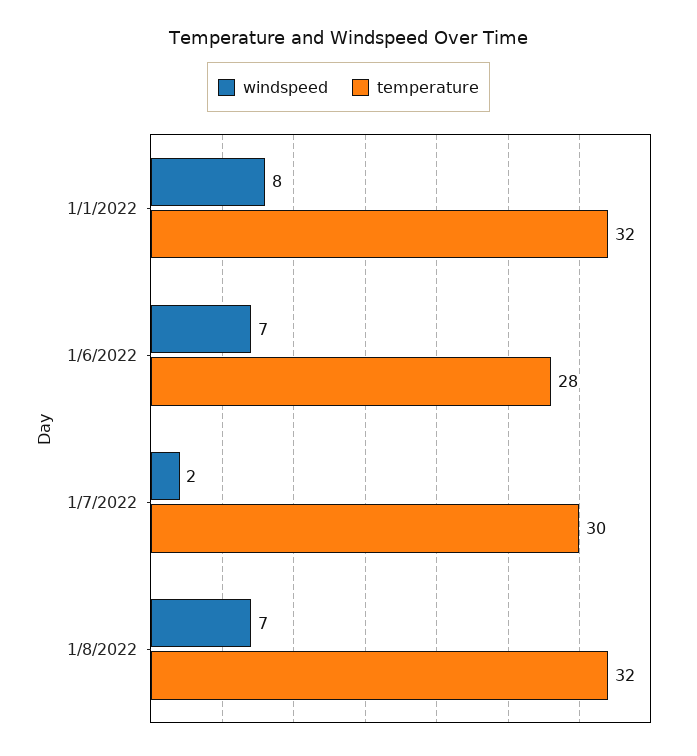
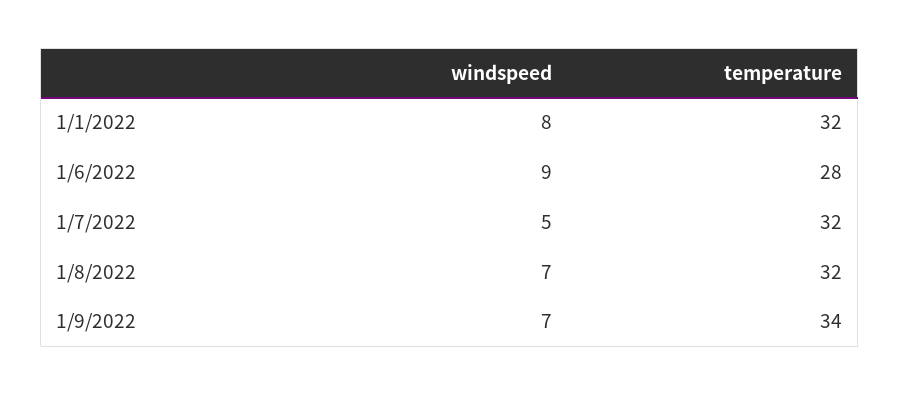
windspeed, 1/6/2022: 7 -> 9
windspeed, 1/7/2022: 2 -> 5
temperature, 1/7/2022: 30 -> 32
windspeed, 1/9/2022: none -> 7
temperature, 1/9/2022: none -> 34

